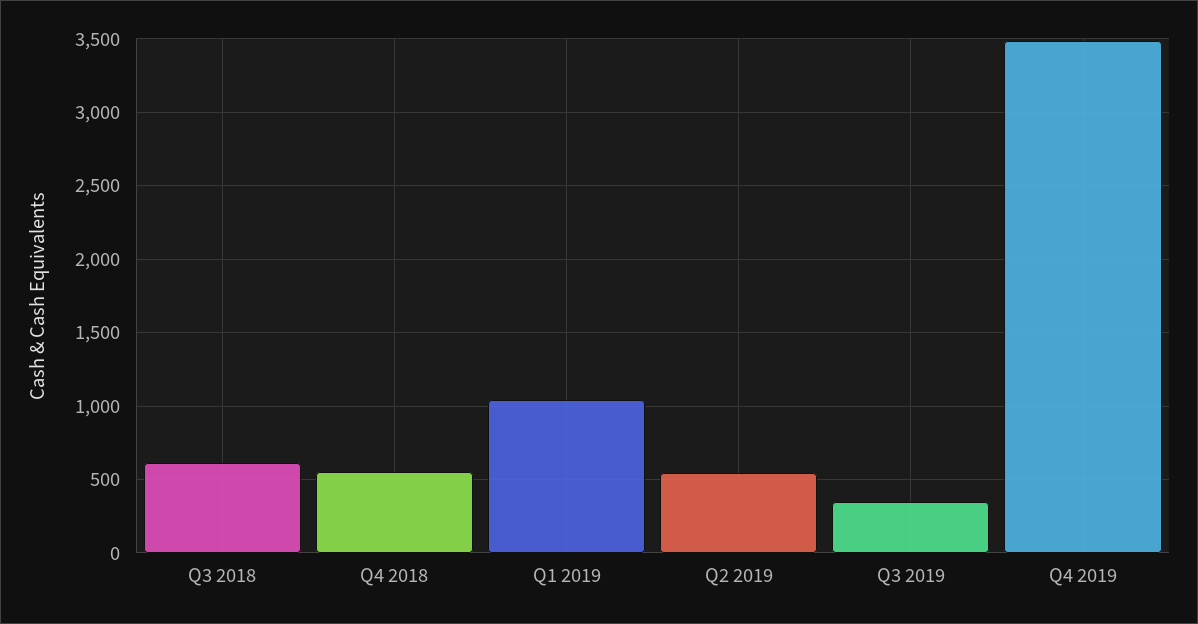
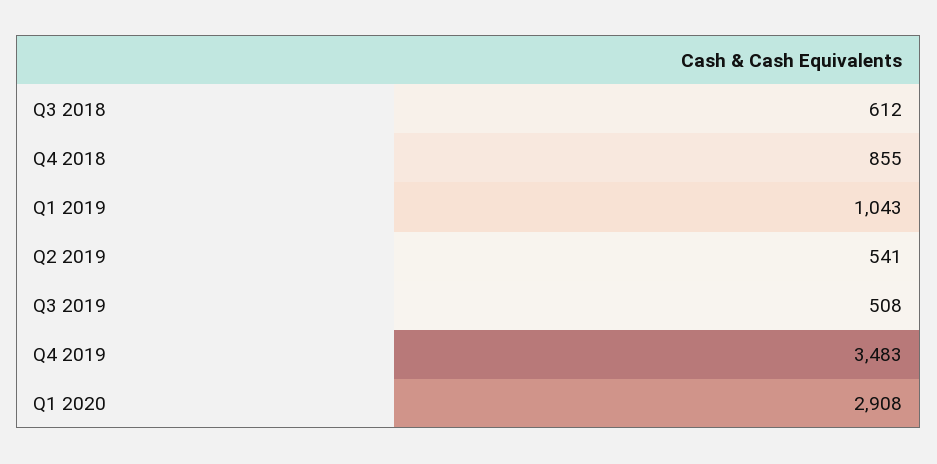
Q4 2018: 550 -> 855
Q3 2019: 350 -> 508
Q1 2020: none -> 2908

